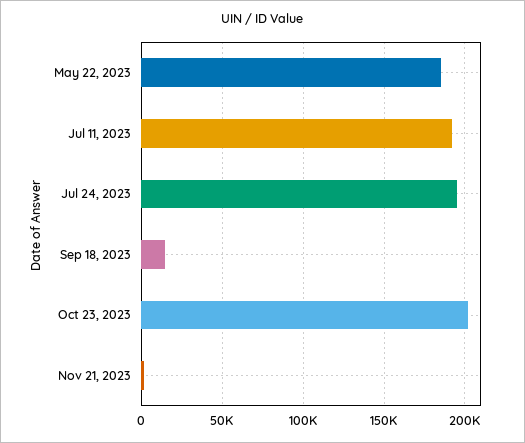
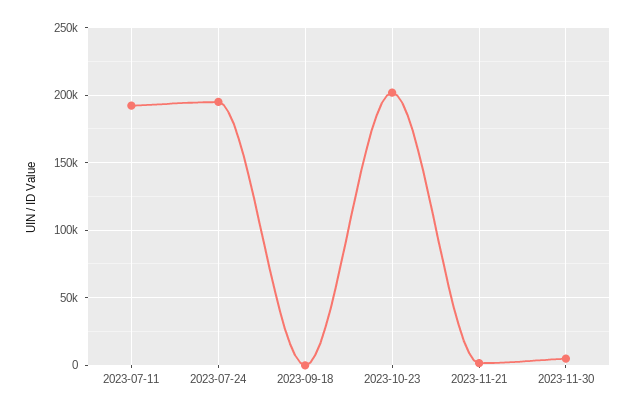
May 22, 2023: 185000 -> none
Sep 18, 2023: 15000 -> 0
2023-11-30: none -> 5000

